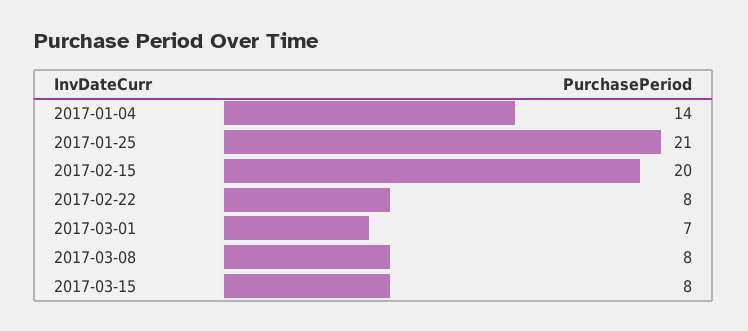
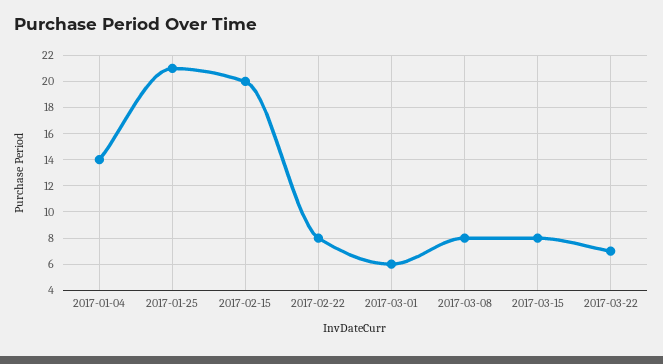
2017-03-01: 7 -> 6
2017-03-22: none -> 7

